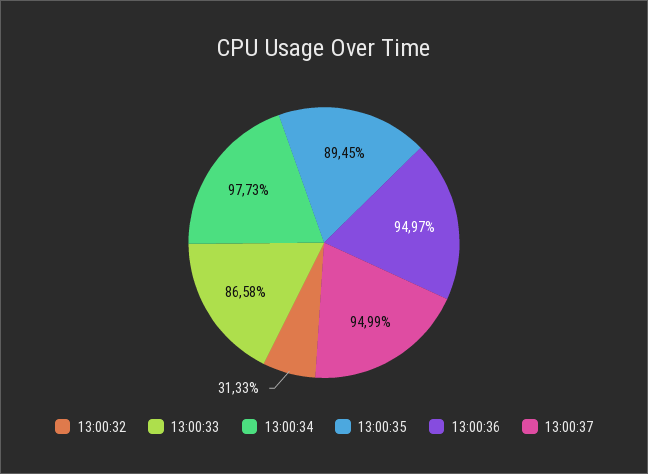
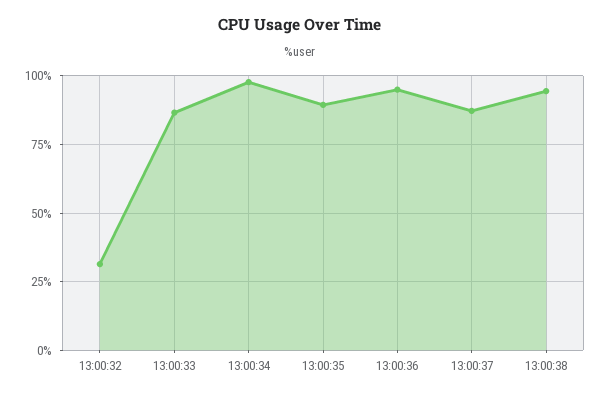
13:00:37: 94.99 -> 87.5
13:00:38: none -> 95

